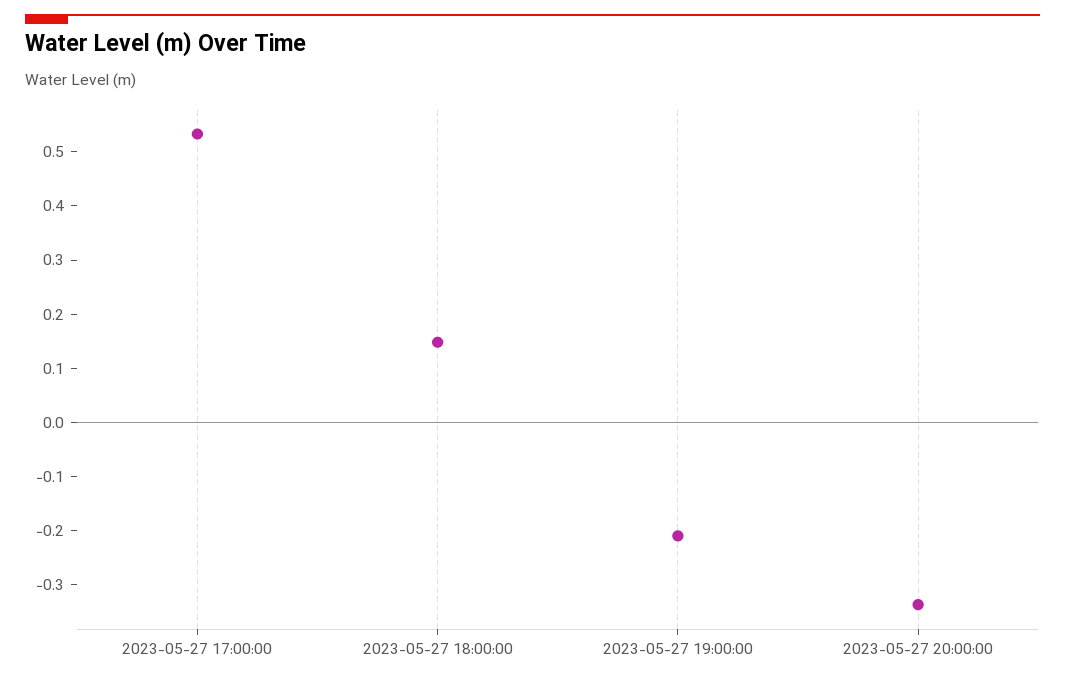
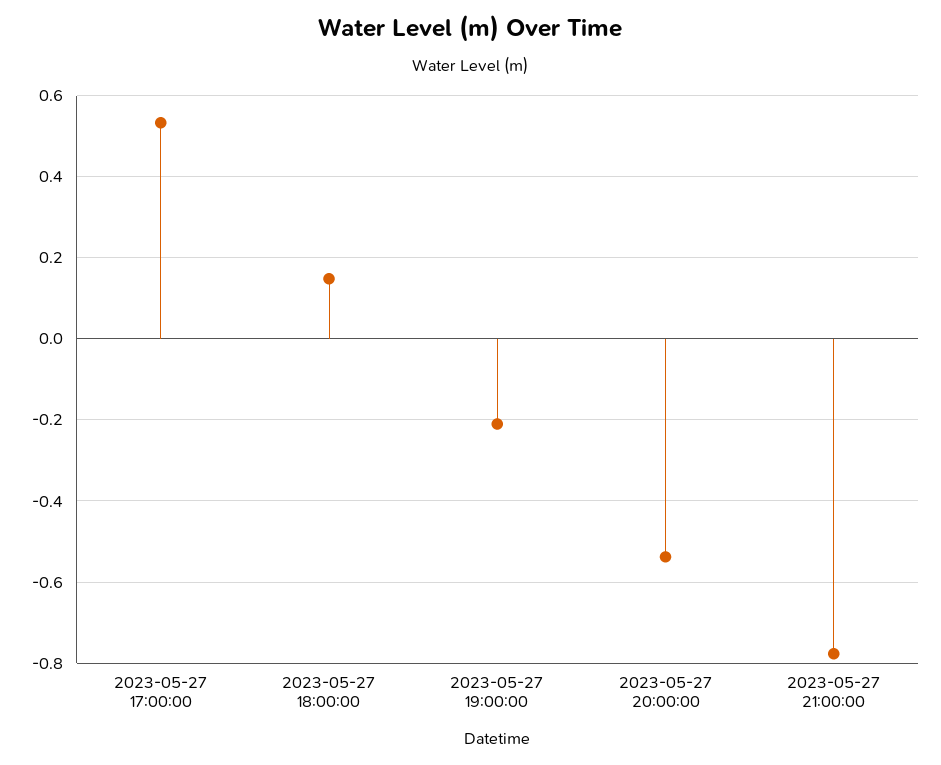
2023-05-27 20:00:00: -0.34 -> -0.54
2023-05-27 21:00:00: none -> -0.78

